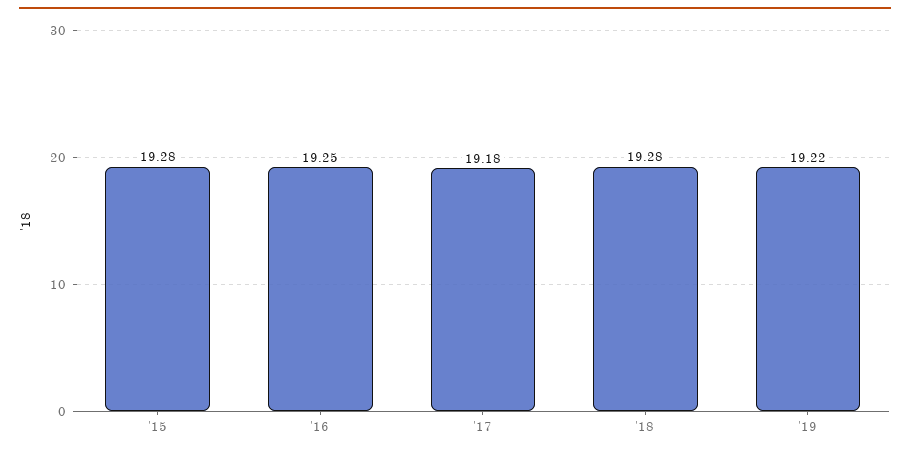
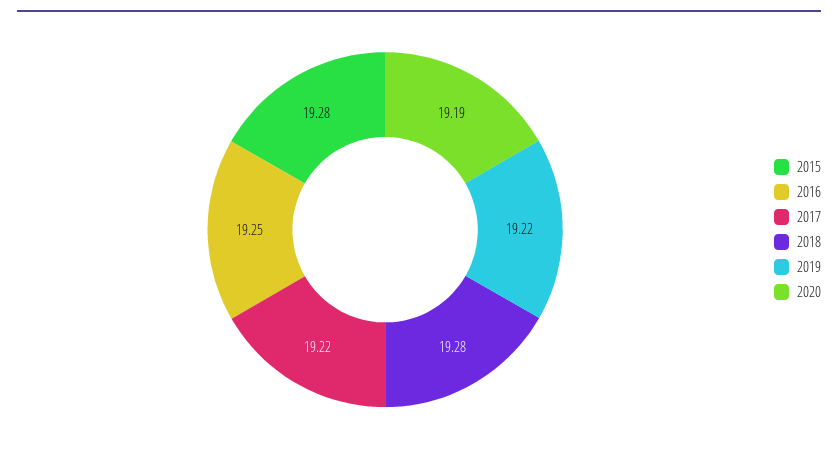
'17: 19.18 -> 19.22
2020: none -> 19.19

